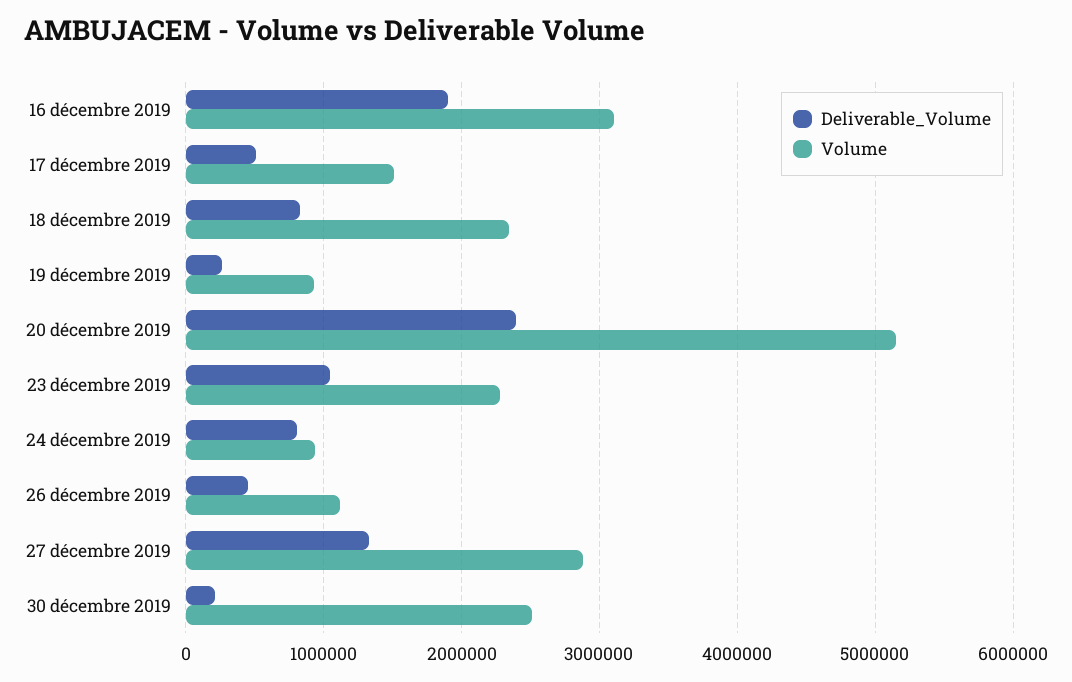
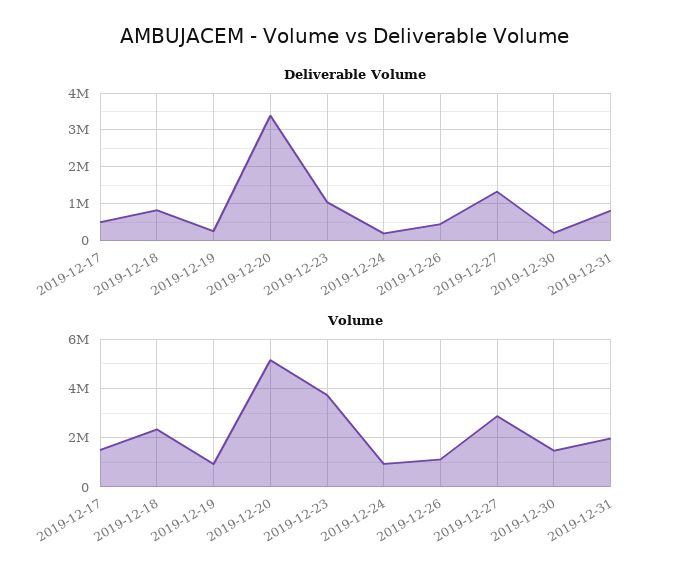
Deliverable_Volume, 16 décembre 2019: 1900000 -> none
Volume, 16 décembre 2019: 3100000 -> none
Deliverable_Volume, 20 décembre 2019: 2400000 -> 3400000
Volume, 23 décembre 2019: 2300000 -> 3750000
Deliverable_Volume, 24 décembre 2019: 800000 -> 200000
Volume, 30 décembre 2019: 2500000 -> 1500000
Deliverable_Volume, 2019-12-31: none -> 800000
Volume, 2019-12-31: none -> 2000000

